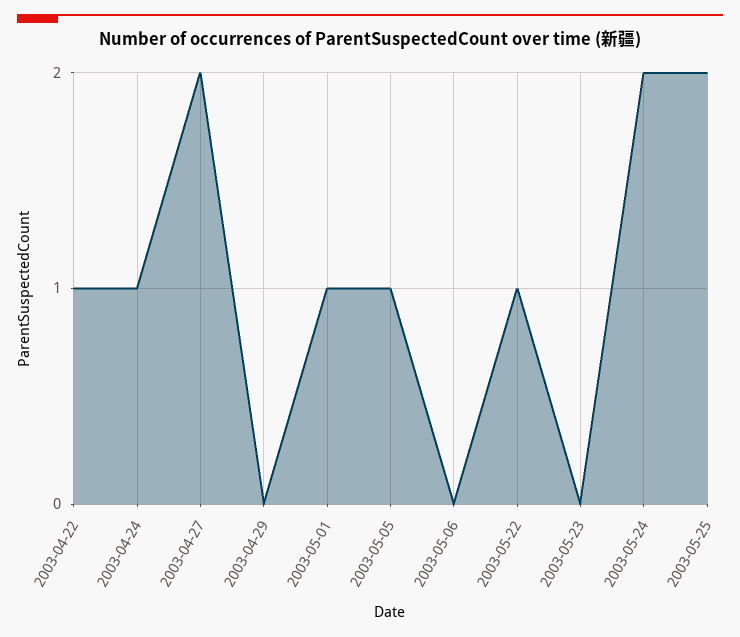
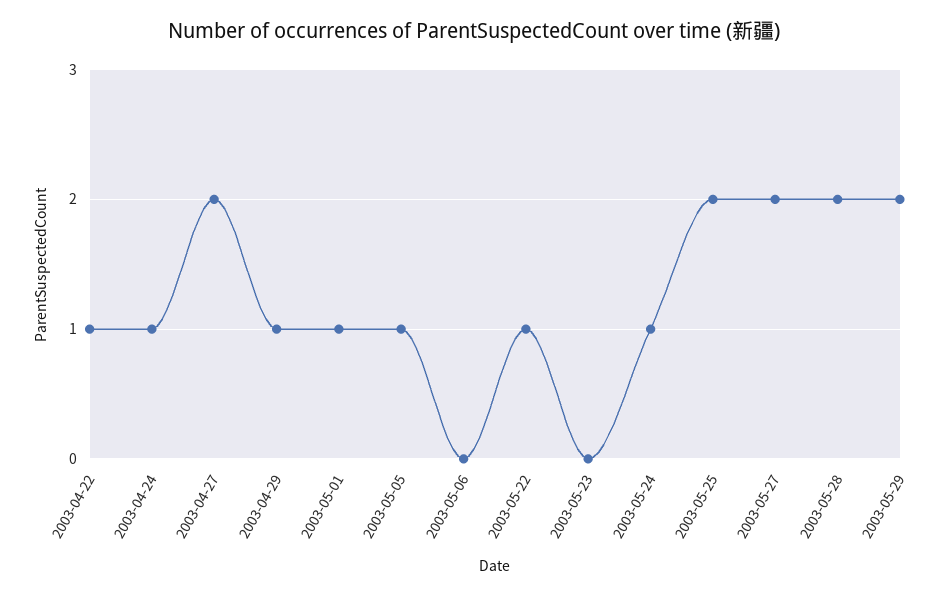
2003-04-29: 0 -> 1
2003-05-24: 2 -> 1
2003-05-27: none -> 2
2003-05-28: none -> 2
2003-05-29: none -> 2

